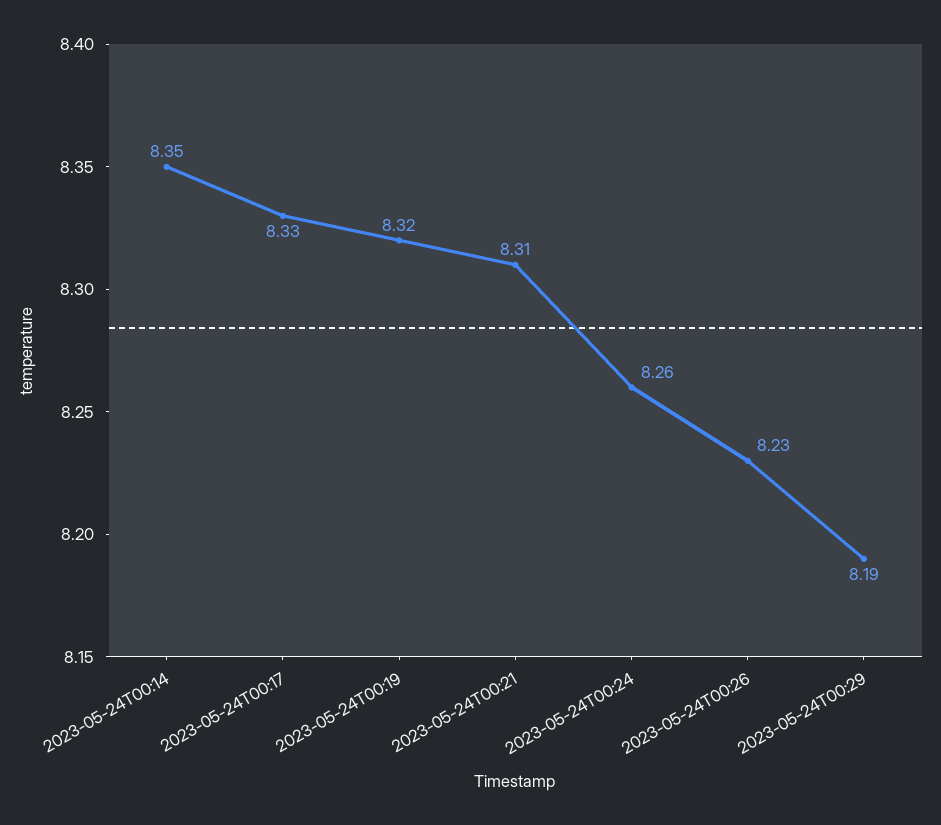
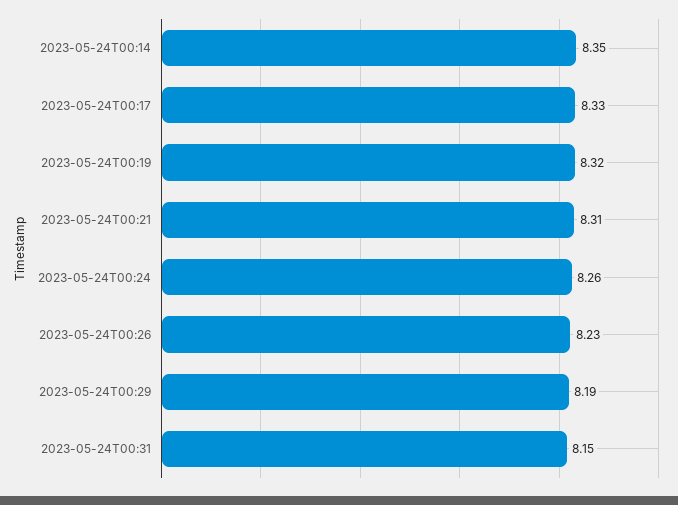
2023-05-24T00:31: none -> 8.15

